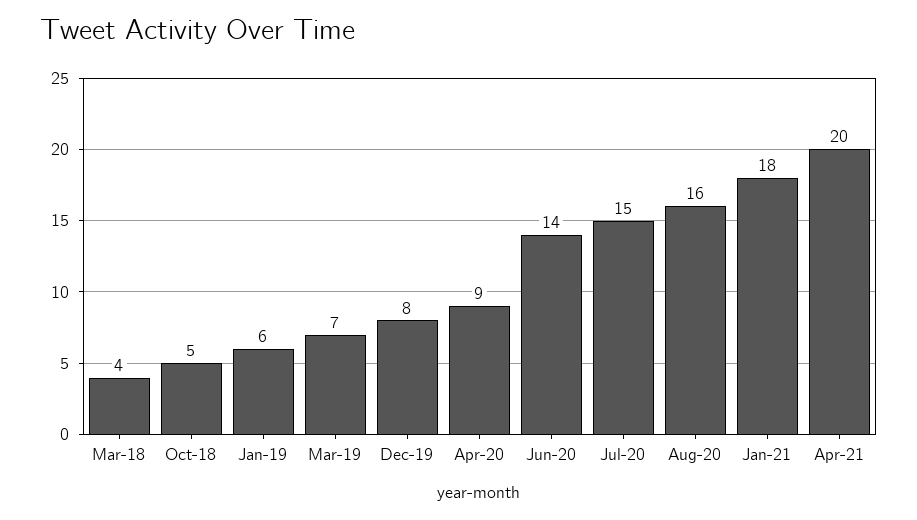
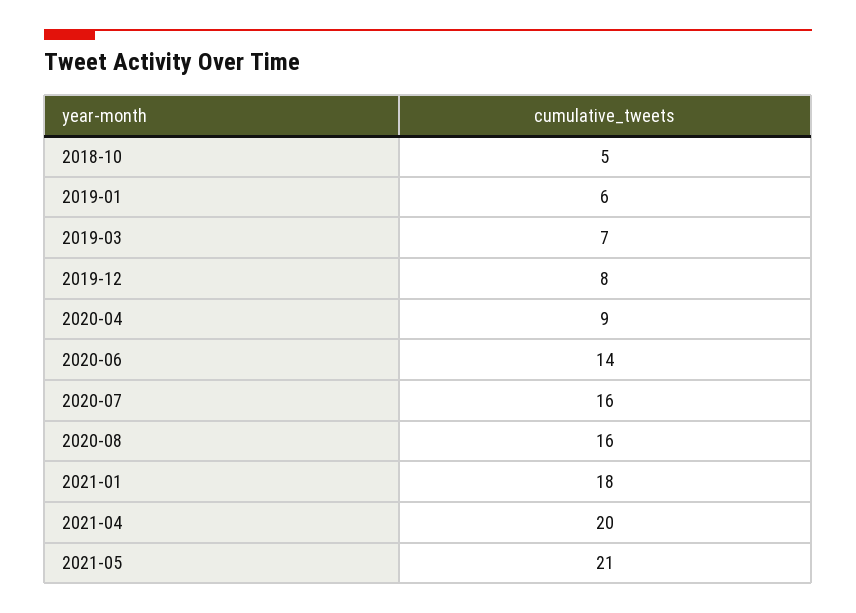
Mar-18: 4 -> none
Jul-20: 15 -> 16
2021-05: none -> 21

